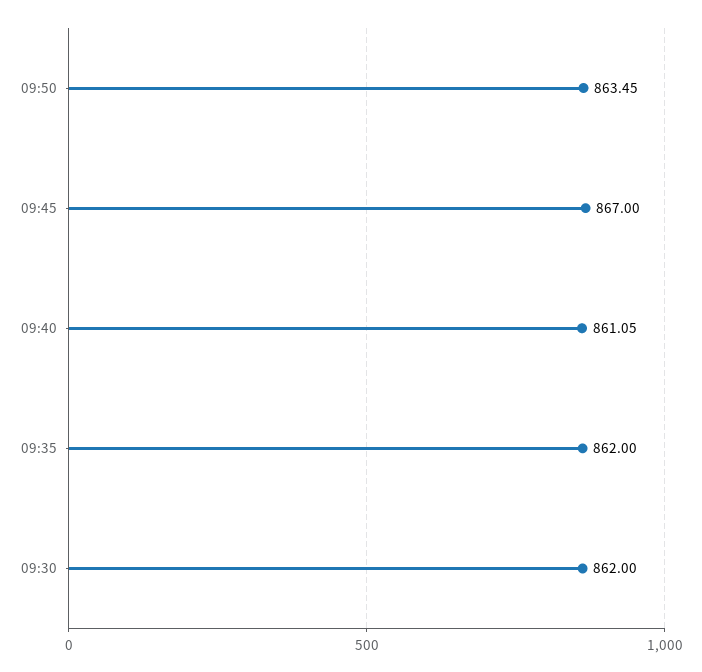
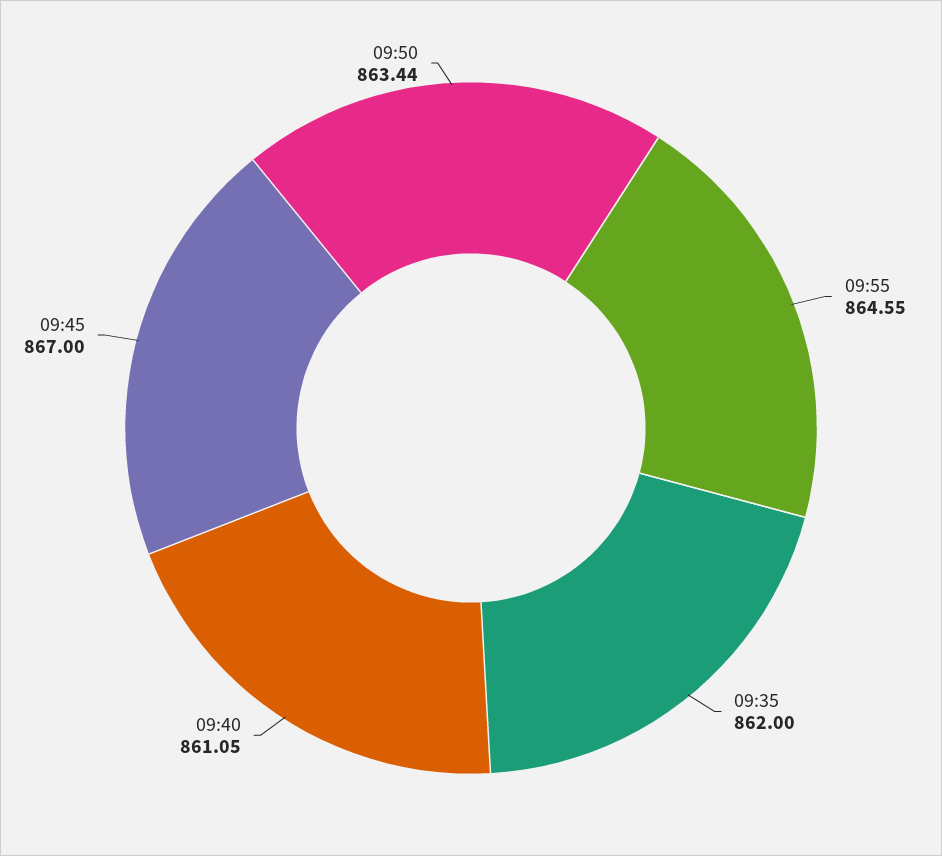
09:50: 863.45 -> 863.44
09:30: 862 -> none
09:55: none -> 864.55

